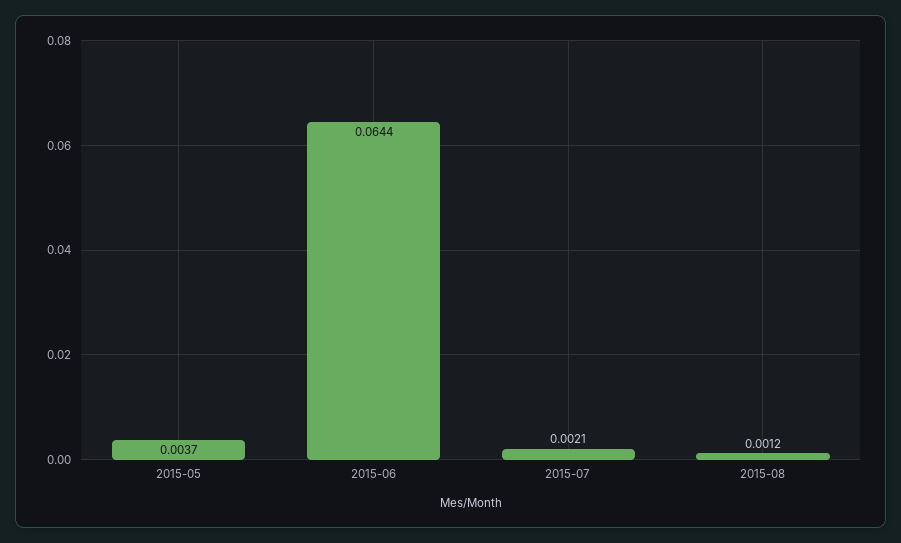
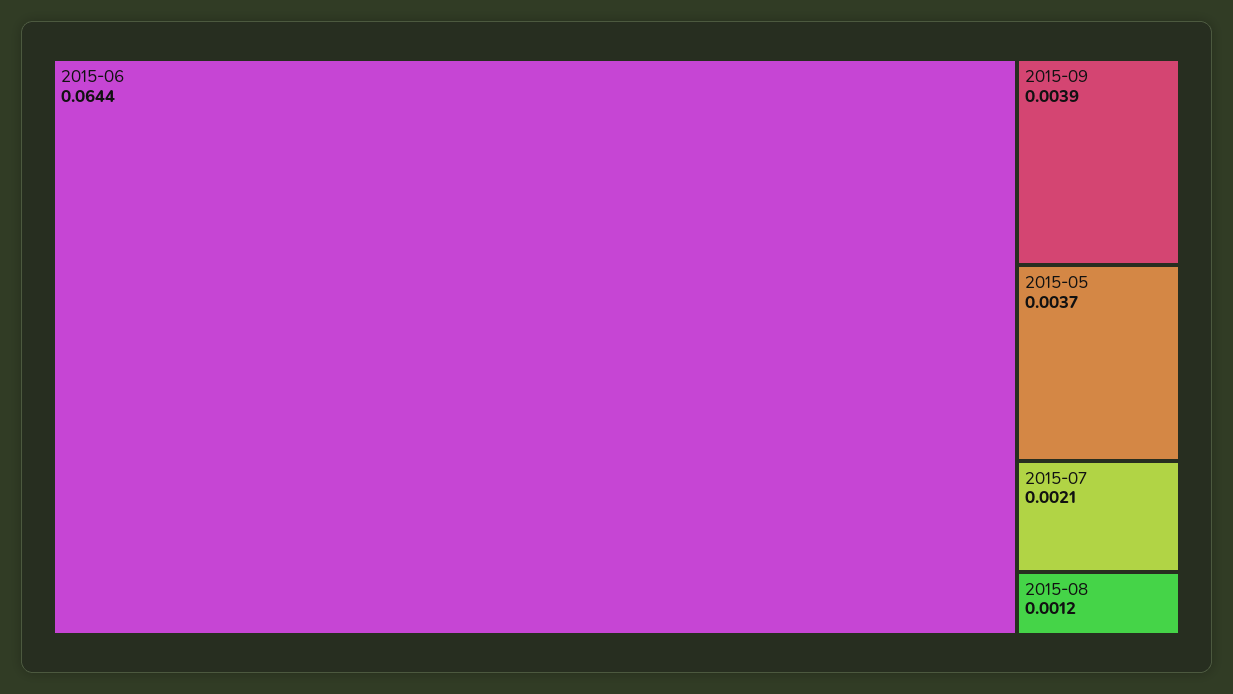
2015-09: none -> 0.0039

